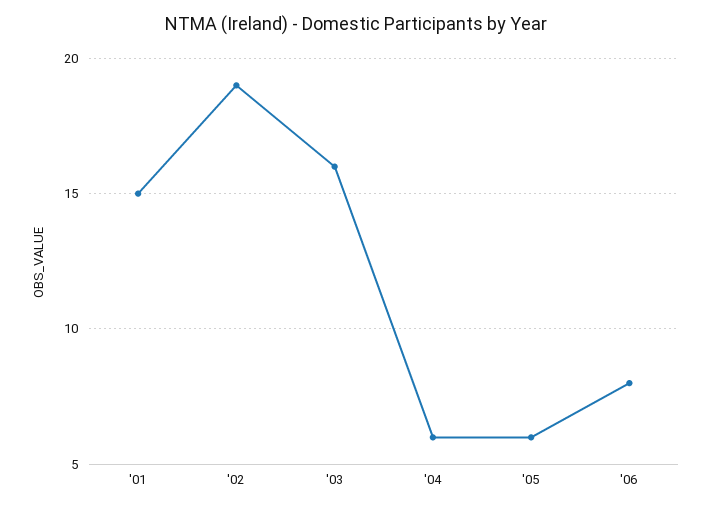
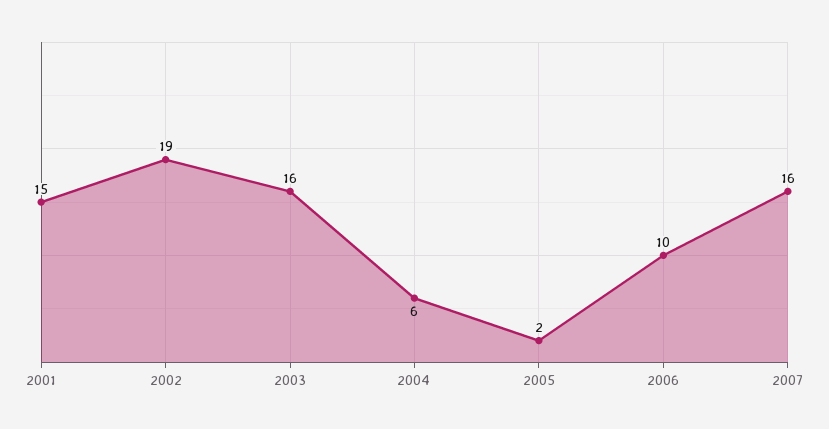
'05: 6 -> 2
'06: 8 -> 10
2007: none -> 16

